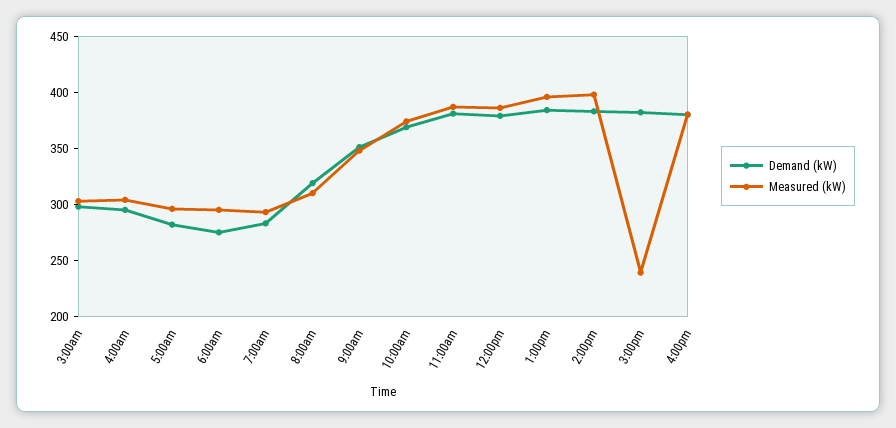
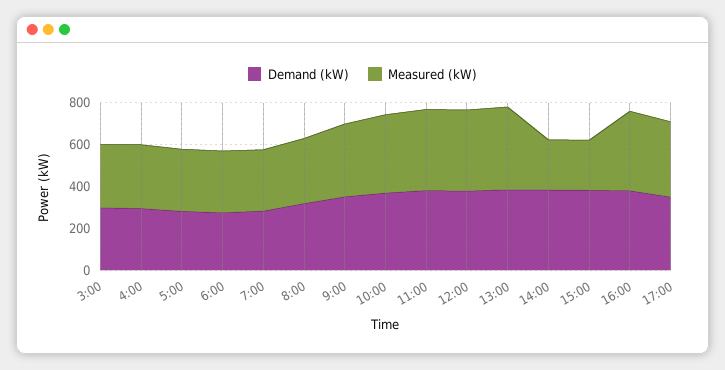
Measured (kW), 2:00pm: 400 -> 250
Demand (kW), 17:00: none -> 350
Measured (kW), 17:00: none -> 350

